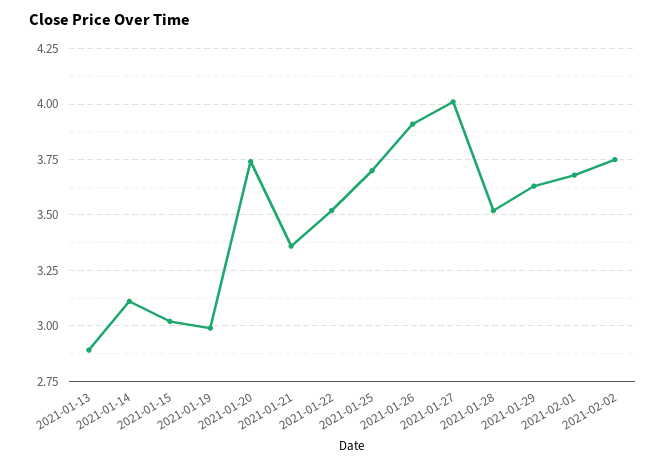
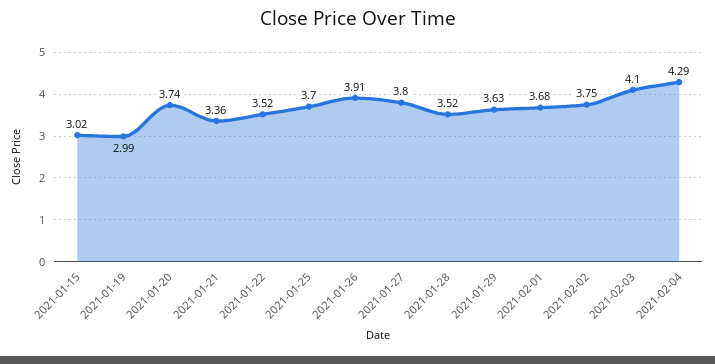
2021-01-13: 2.9 -> none
2021-01-14: 3.1 -> none
2021-01-27: 4 -> 3.8
2021-02-03: none -> 4.1
2021-02-04: none -> 4.29

